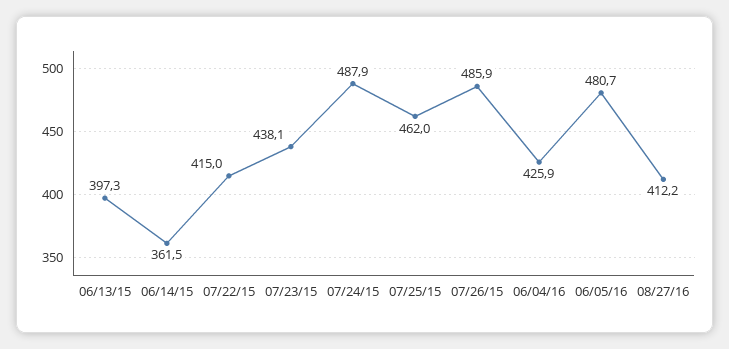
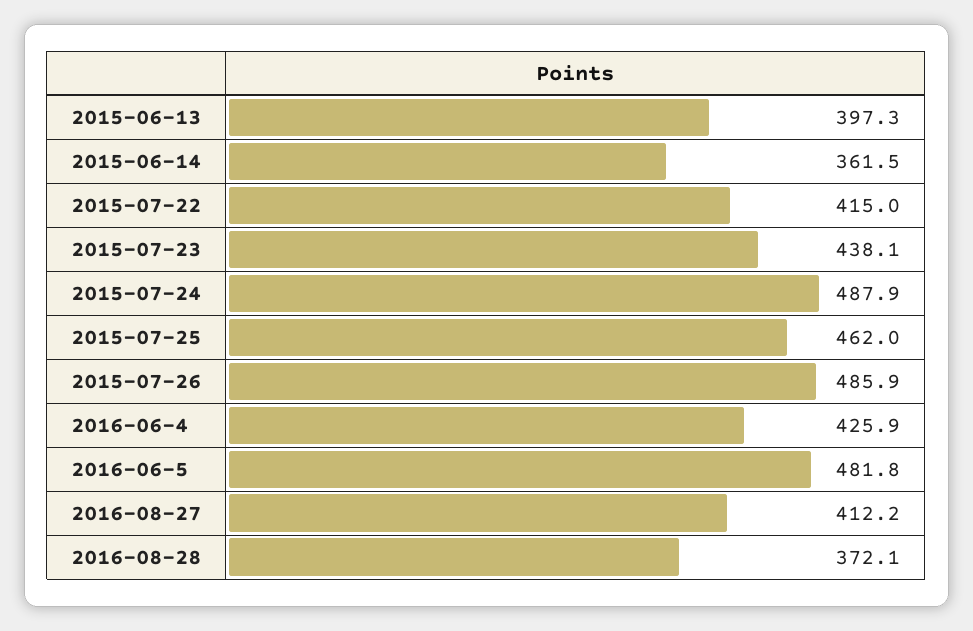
06/05/16: 480.7 -> 481.8
2016-08-28: none -> 372.1

